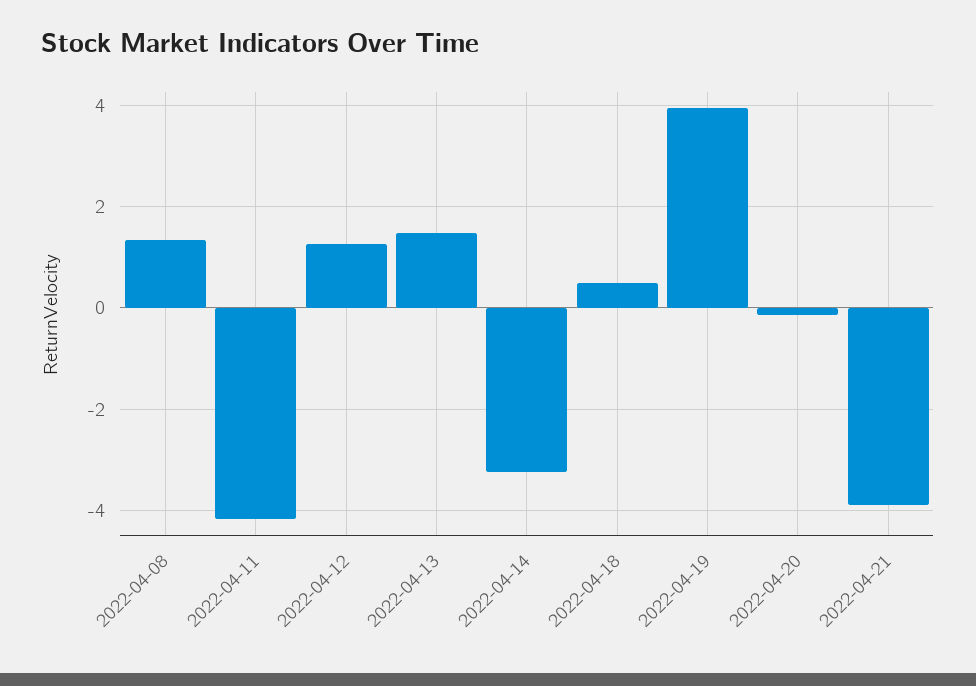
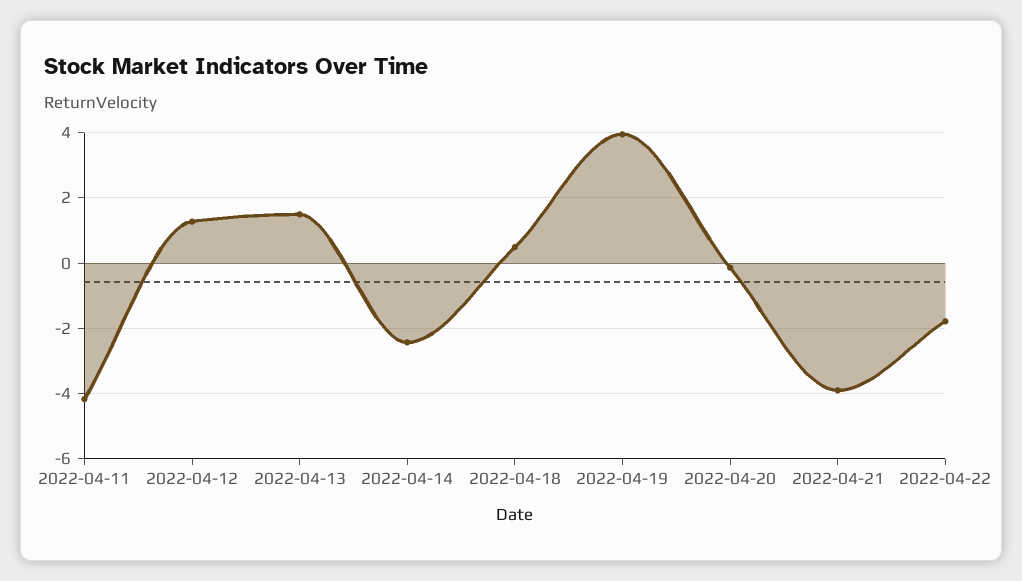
2022-04-08: 1.4 -> none
2022-04-14: -3.2 -> -2.4
2022-04-22: none -> -1.8

